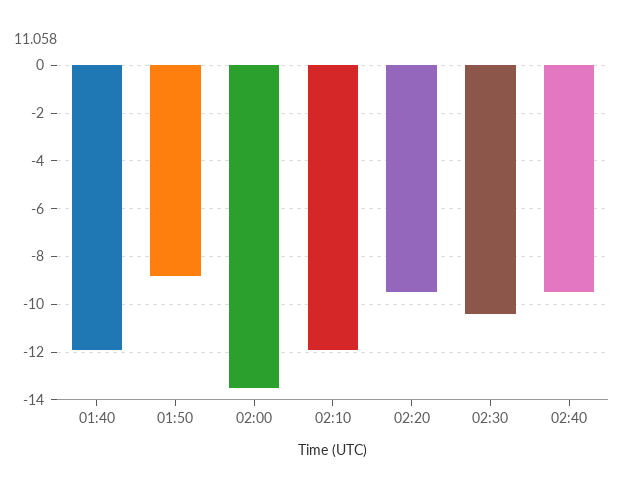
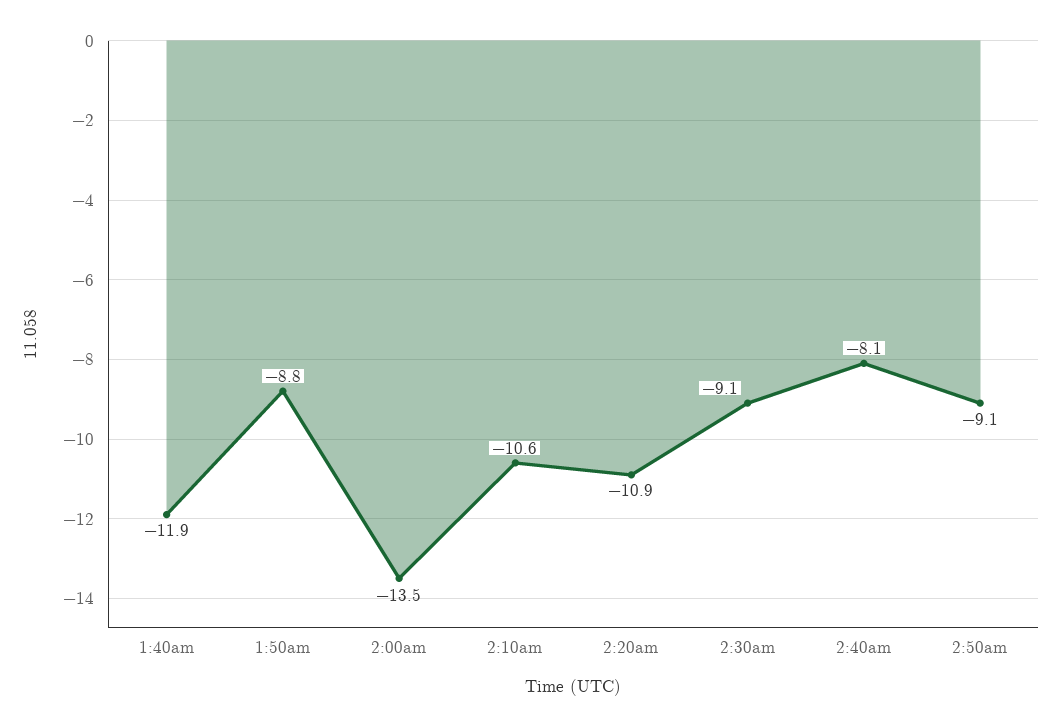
02:10: -12 -> -10.6
02:20: -9.5 -> -10.9
02:30: -10.5 -> -9.1
02:40: -9.5 -> -8.1
2:50am: none -> -9.1

